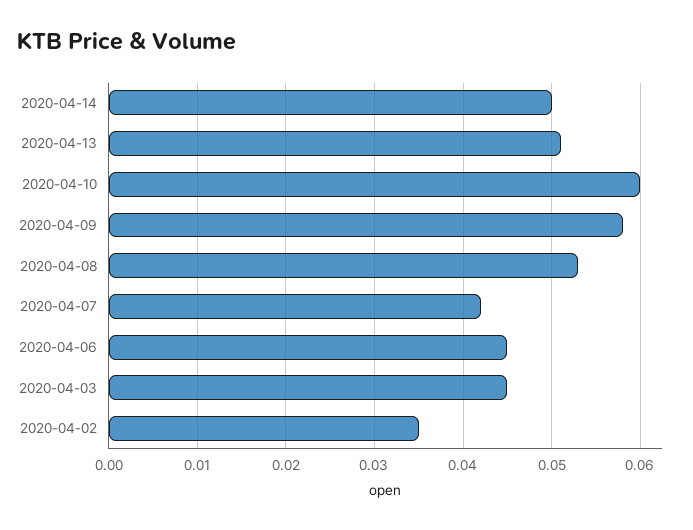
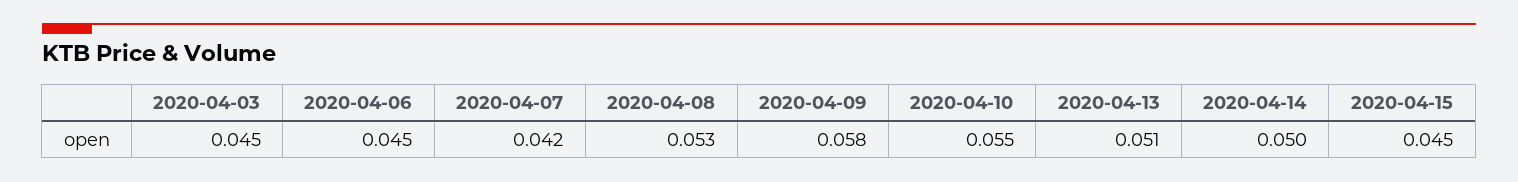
2020-04-10: 0.06 -> 0.055
2020-04-02: 0.035 -> none
2020-04-15: none -> 0.045

